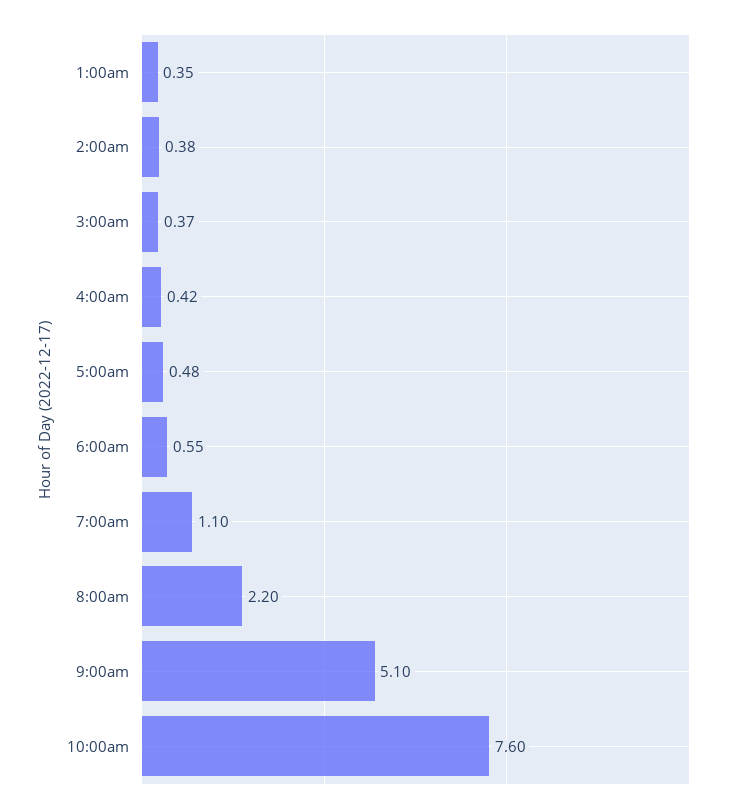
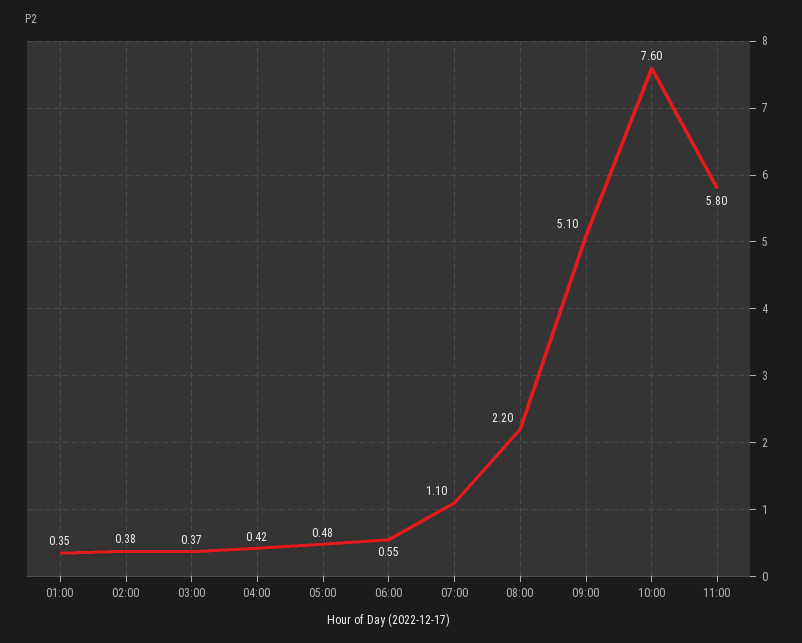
11:00: none -> 5.8

